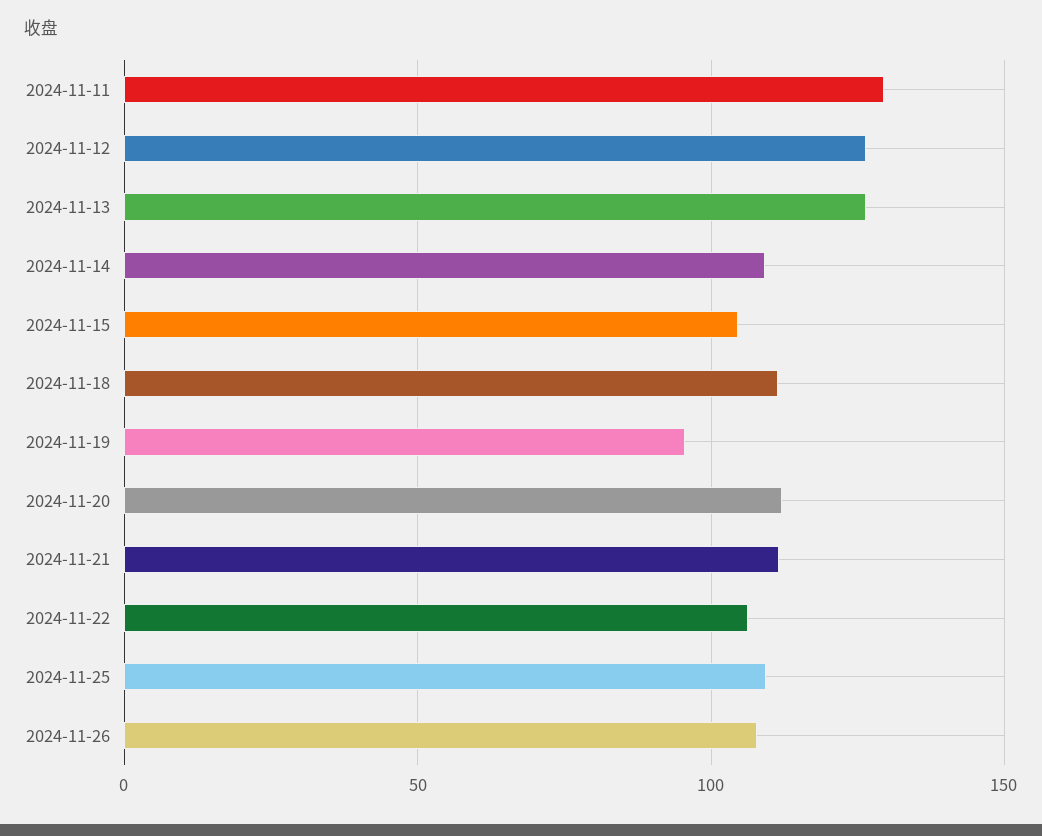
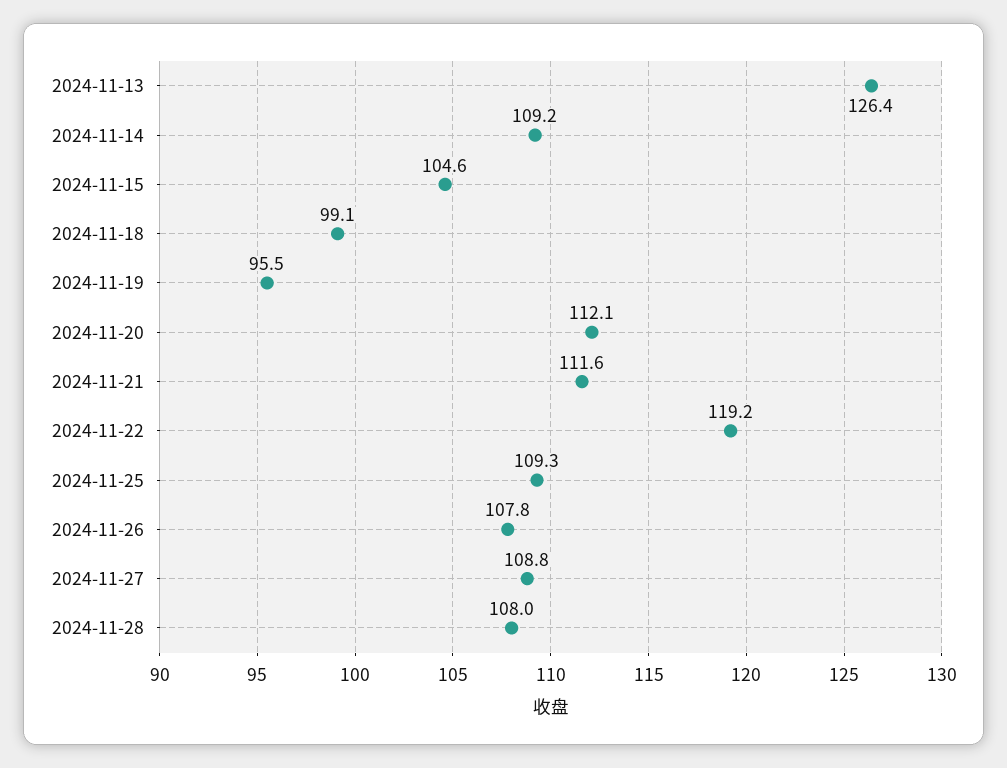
2024-11-11: 130 -> none
2024-11-12: 125 -> none
2024-11-18: 110 -> 99.1
2024-11-22: 105 -> 119.2
2024-11-27: none -> 108.8
2024-11-28: none -> 108

